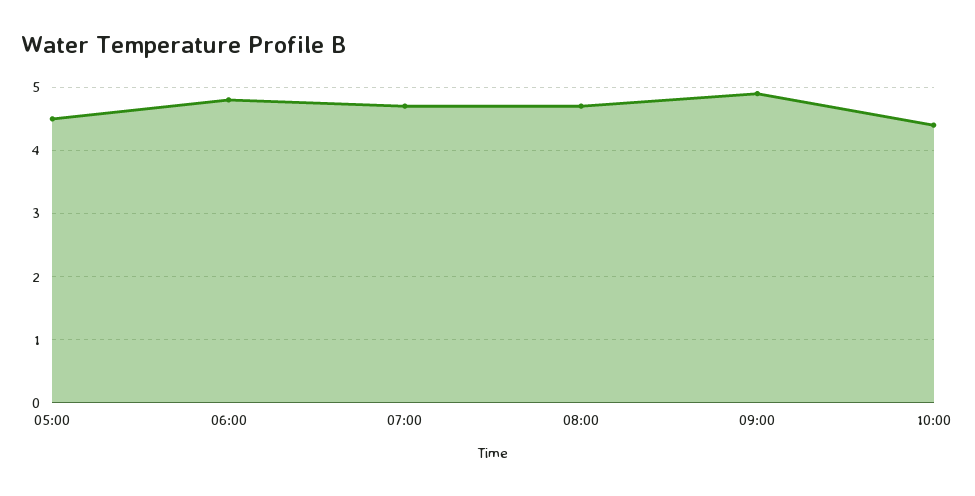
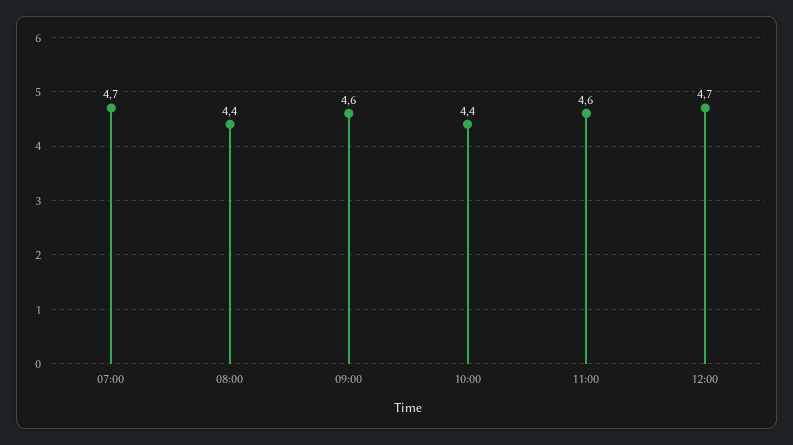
05:00: 4.5 -> none
06:00: 4.8 -> none
08:00: 4.7 -> 4.4
09:00: 4.9 -> 4.6
11:00: none -> 4.6
12:00: none -> 4.7

